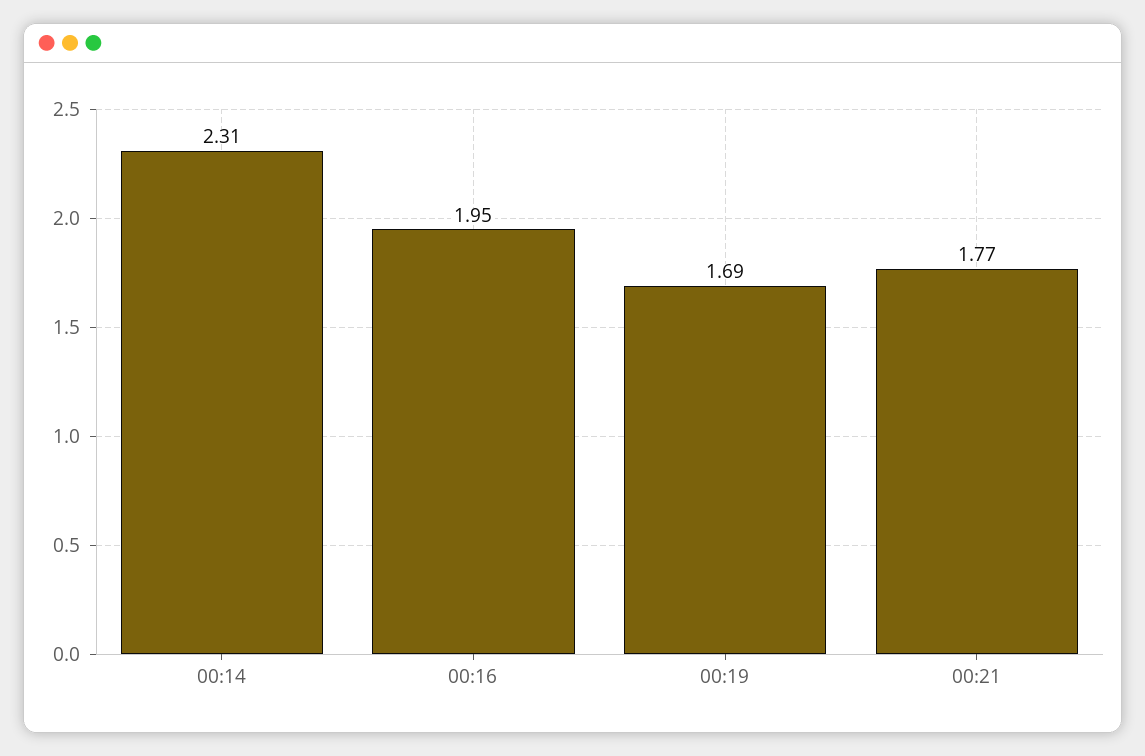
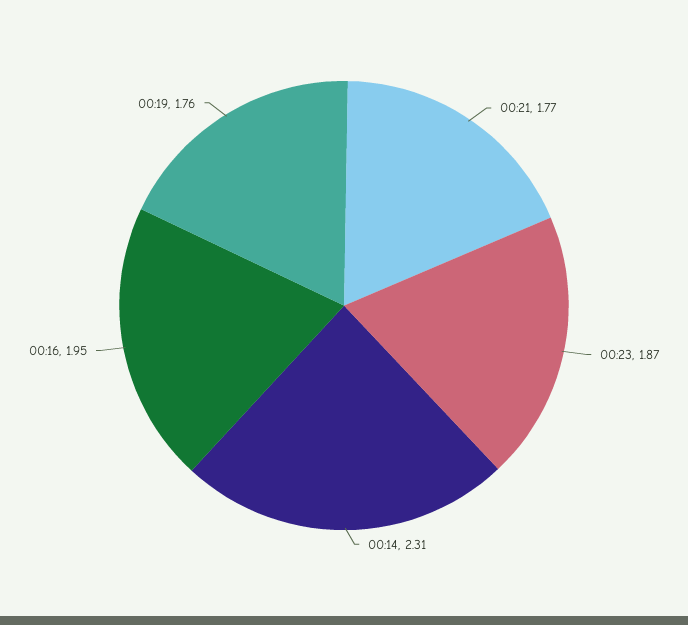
00:19: 1.69 -> 1.76
00:23: none -> 1.87

